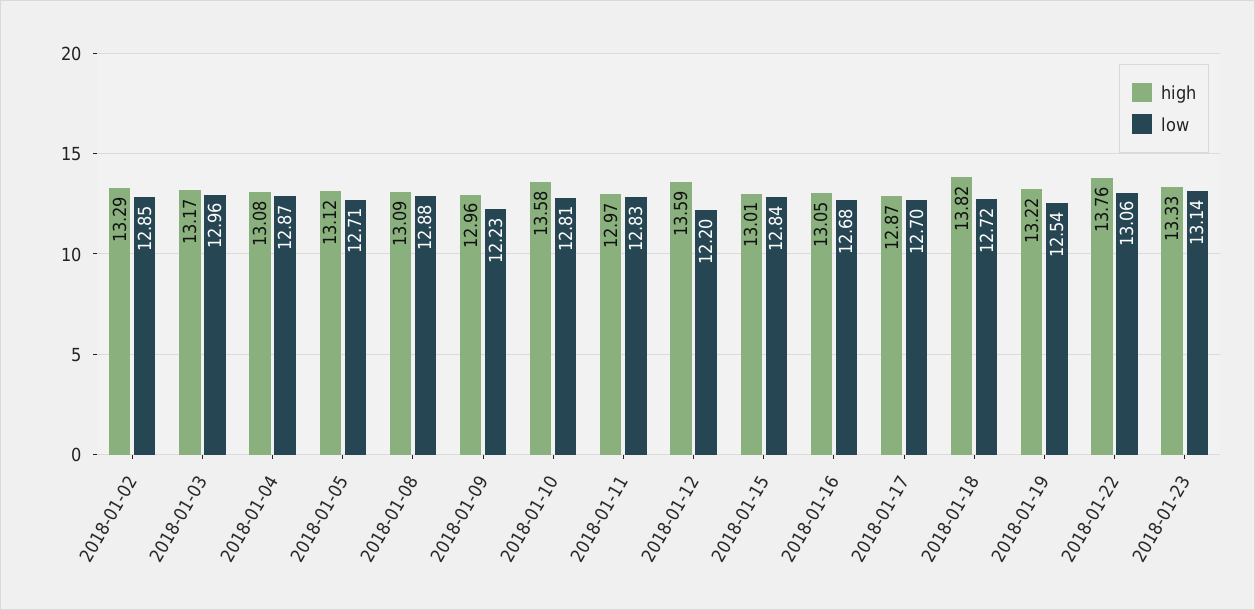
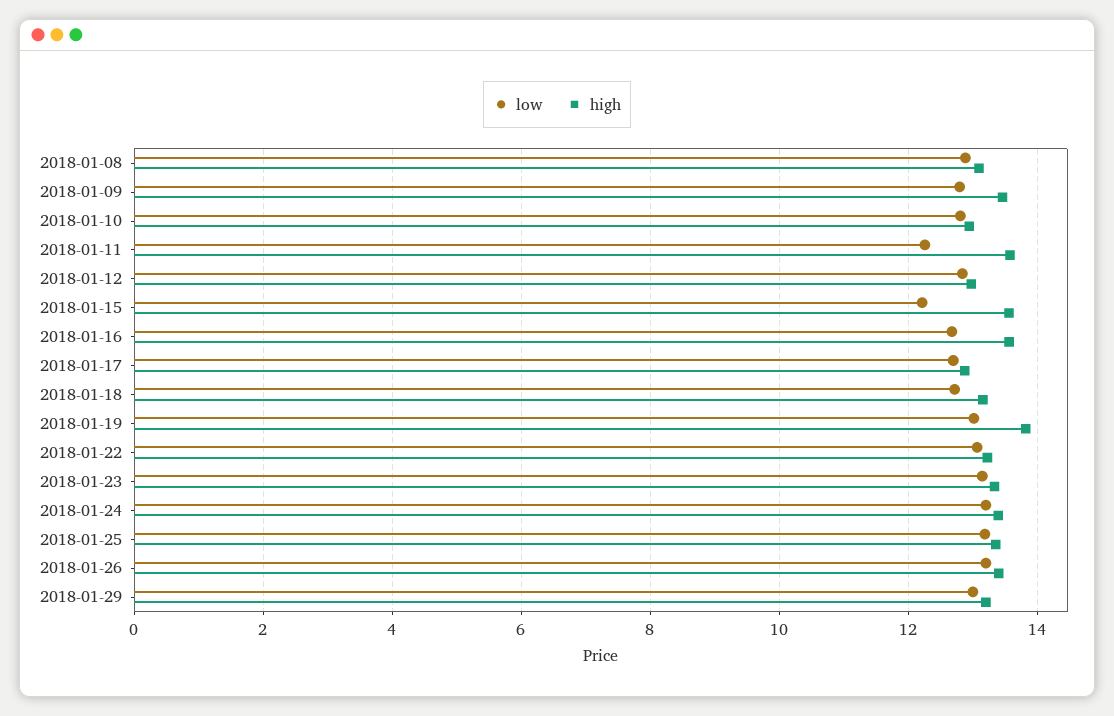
high, 2018-01-02: 13.29 -> none
low, 2018-01-02: 12.85 -> none
high, 2018-01-03: 13.17 -> none
low, 2018-01-03: 12.96 -> none
high, 2018-01-04: 13.08 -> none
low, 2018-01-04: 12.87 -> none
high, 2018-01-05: 13.12 -> none
low, 2018-01-05: 12.71 -> none
high, 2018-01-09: 12.96 -> 13.4
low, 2018-01-09: 12.23 -> 12.8
high, 2018-01-10: 13.58 -> 13
high, 2018-01-11: 12.97 -> 13.6
low, 2018-01-11: 12.83 -> 12.2
high, 2018-01-12: 13.59 -> 13
low, 2018-01-12: 12.2 -> 12.8
high, 2018-01-15: 13.01 -> 13.6
low, 2018-01-15: 12.84 -> 12.2
high, 2018-01-16: 13.05 -> 13.6
high, 2018-01-18: 13.82 -> 13.2
high, 2018-01-19: 13.22 -> 13.8
low, 2018-01-19: 12.54 -> 13
high, 2018-01-22: 13.76 -> 13.2
low, 2018-01-24: none -> 13.2
high, 2018-01-24: none -> 13.4
low, 2018-01-25: none -> 13.2
high, 2018-01-25: none -> 13.4
low, 2018-01-26: none -> 13.2
high, 2018-01-26: none -> 13.4
low, 2018-01-29: none -> 13
high, 2018-01-29: none -> 13.2

